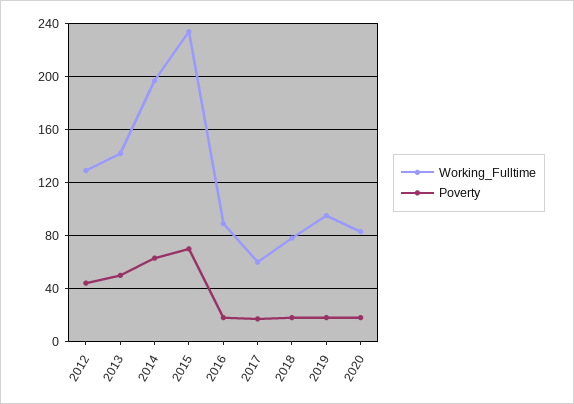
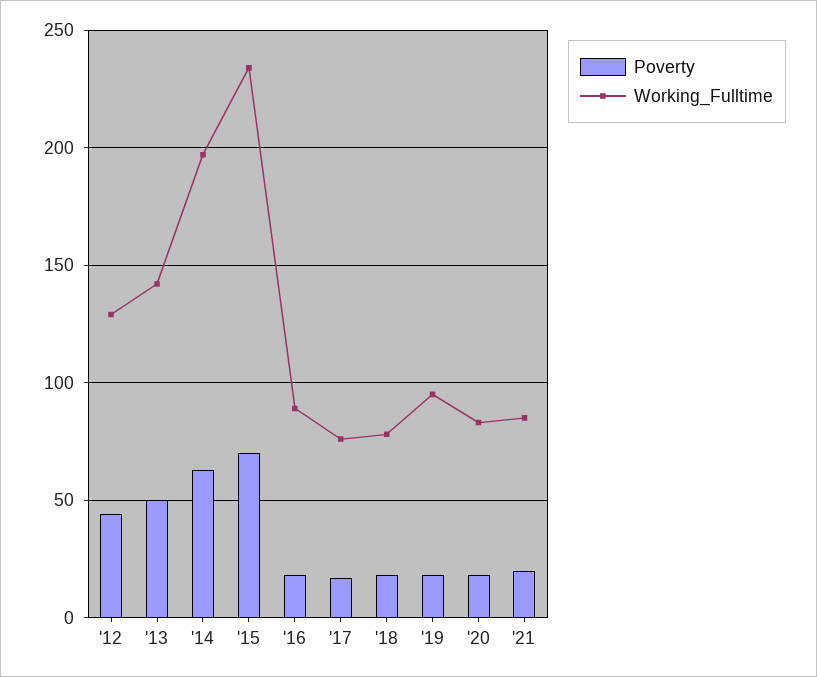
Working_Fulltime, 2017: 60 -> 75
Poverty, '21: none -> 20
Working_Fulltime, '21: none -> 85

